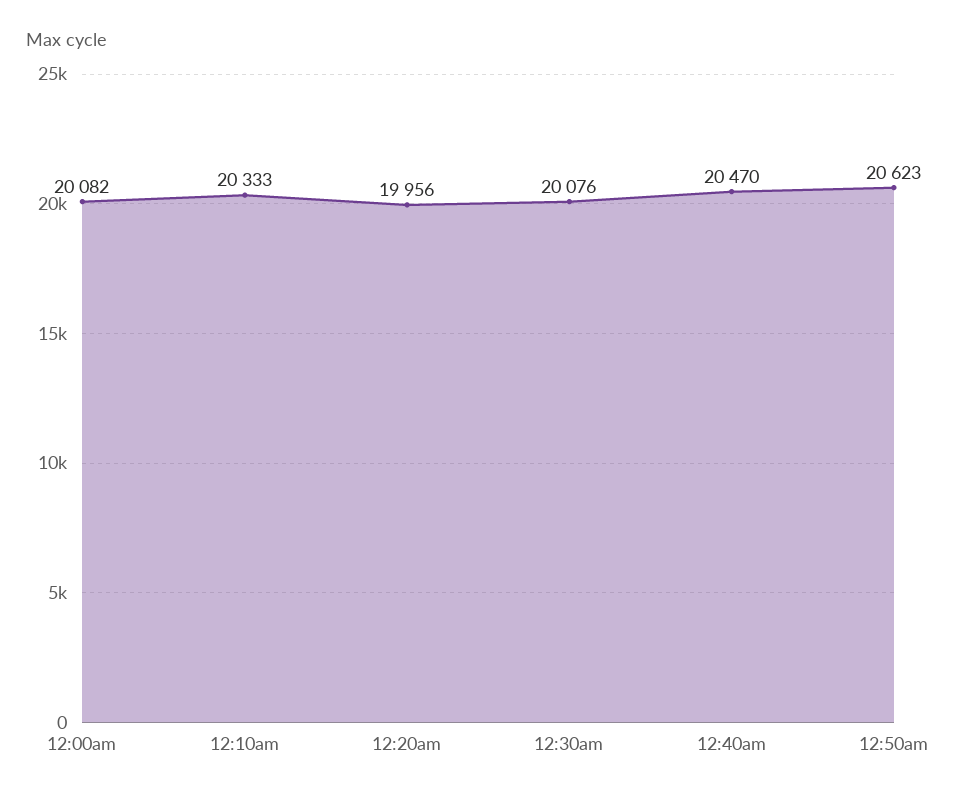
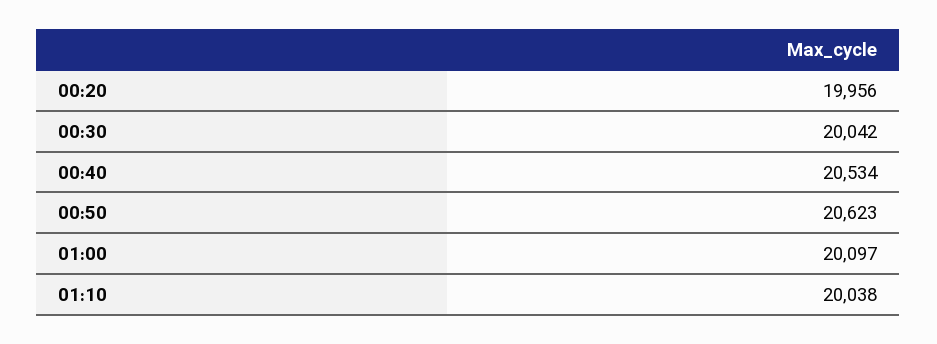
12:00am: 20082 -> none
12:10am: 20333 -> none
12:30am: 20076 -> 20042
12:40am: 20470 -> 20534
01:00: none -> 20097
01:10: none -> 20038

